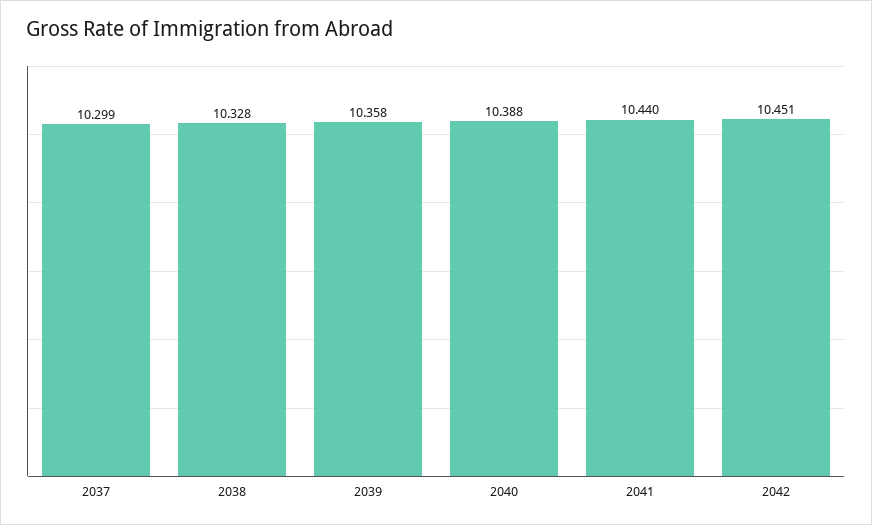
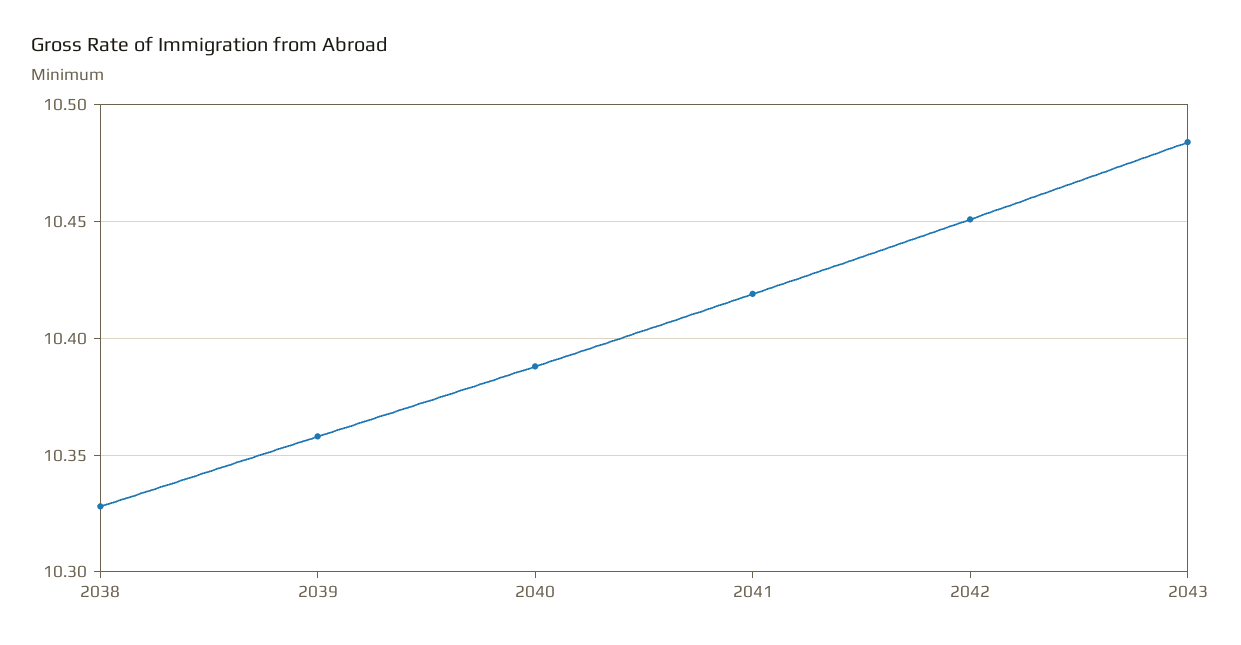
2037: 10.299 -> none
2041: 10.44 -> 10.42
2043: none -> 10.485

